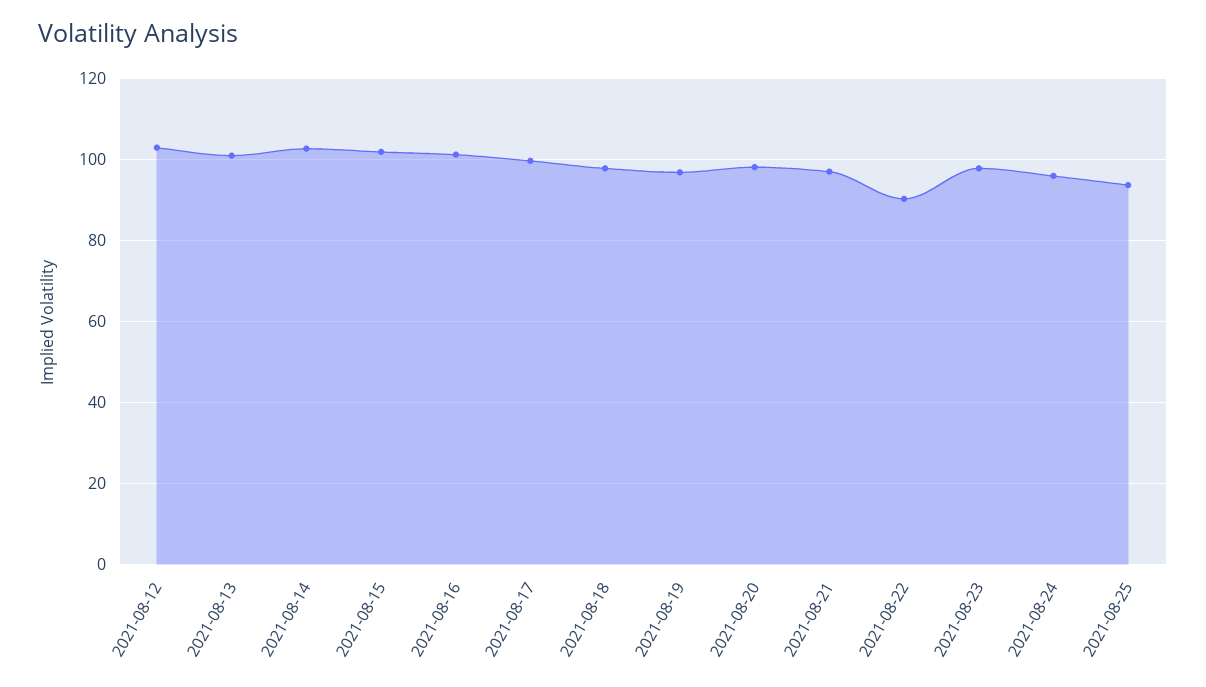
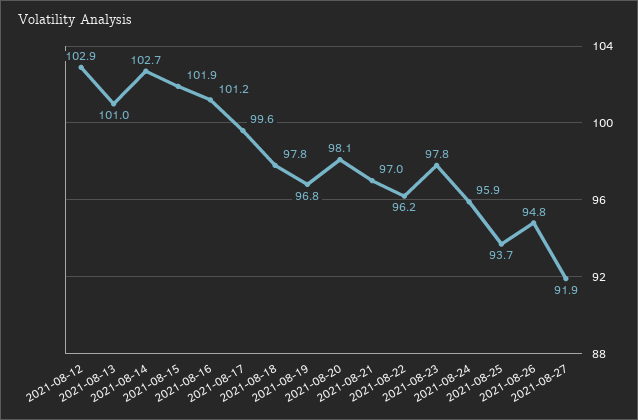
2021-08-22: 90 -> 96.2
2021-08-26: none -> 94.8
2021-08-27: none -> 91.9

